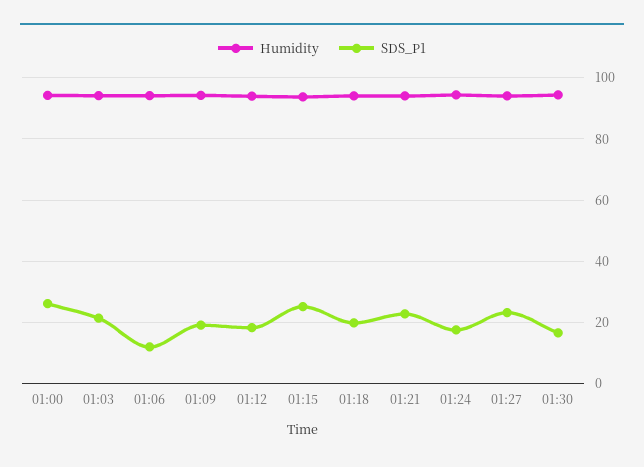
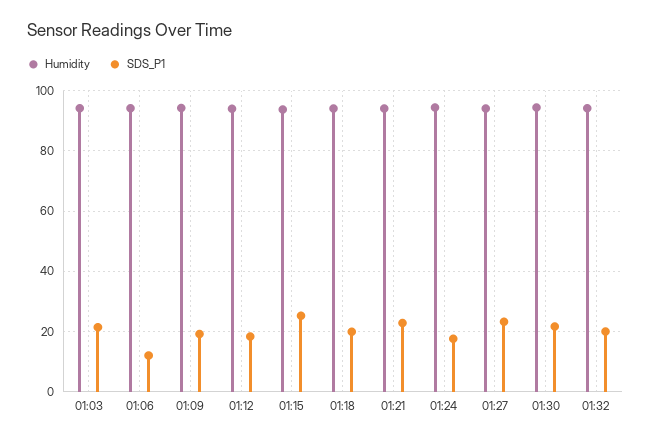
Humidity, 01:00: 94 -> none
SDS_P1, 01:00: 26 -> none
SDS_P1, 01:30: 16 -> 22
Humidity, 01:32: none -> 94
SDS_P1, 01:32: none -> 20

